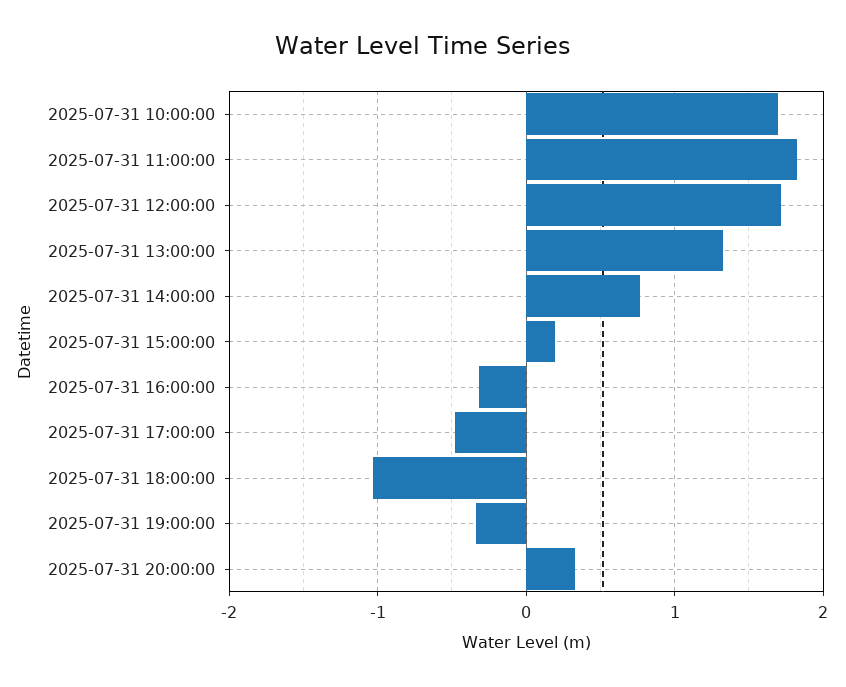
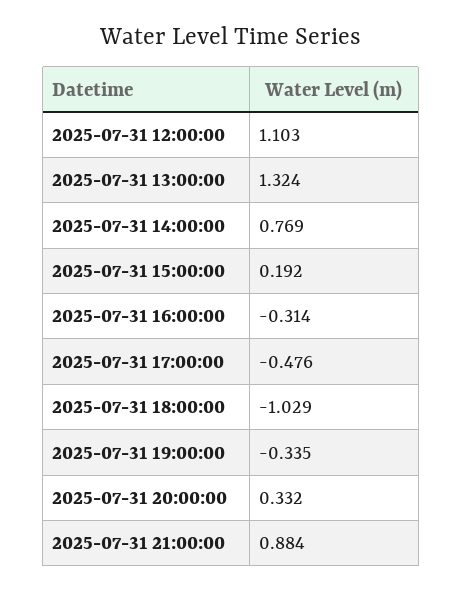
2025-07-31 10:00:00: 1.7 -> none
2025-07-31 11:00:00: 1.8 -> none
2025-07-31 12:00:00: 1.7 -> 1.103
2025-07-31 21:00:00: none -> 0.884

